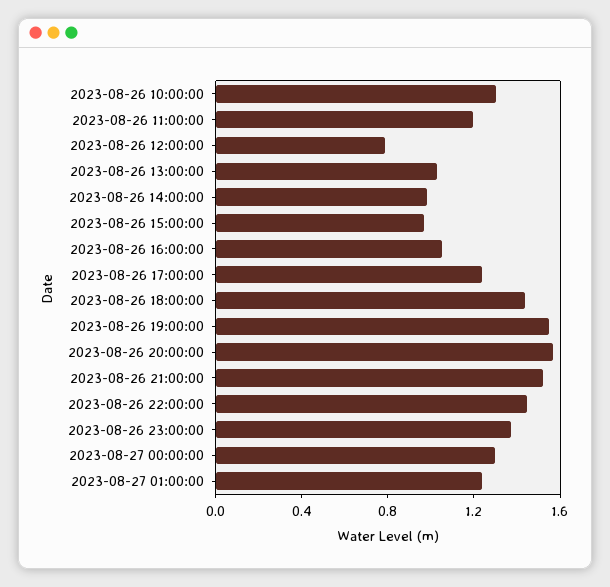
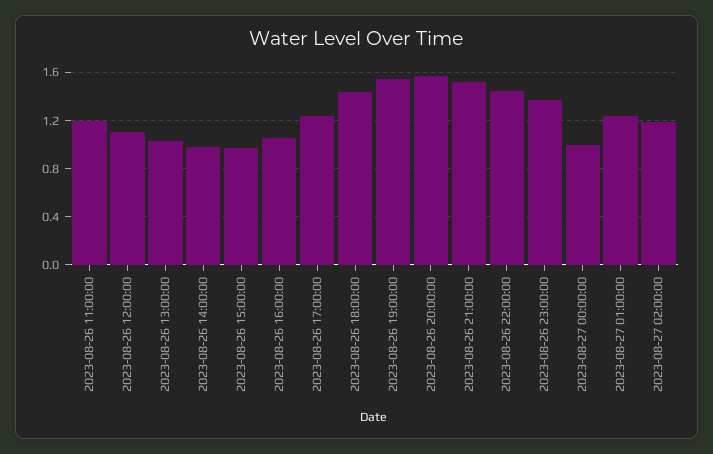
2023-08-26 10:00:00: 1.3 -> none
2023-08-26 12:00:00: 0.8 -> 1.1
2023-08-27 00:00:00: 1.3 -> 1
2023-08-27 02:00:00: none -> 1.2

